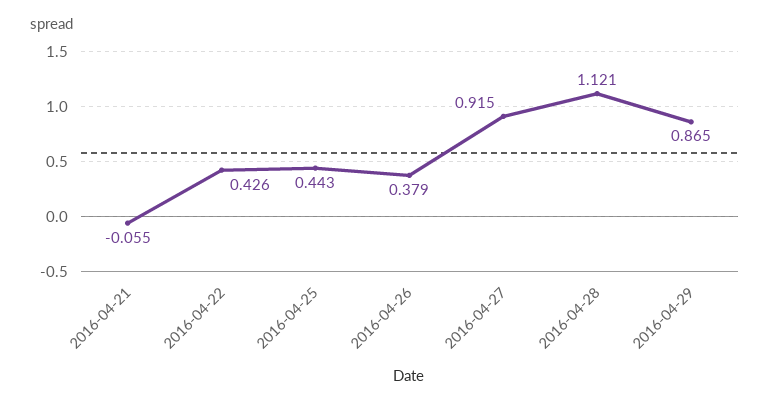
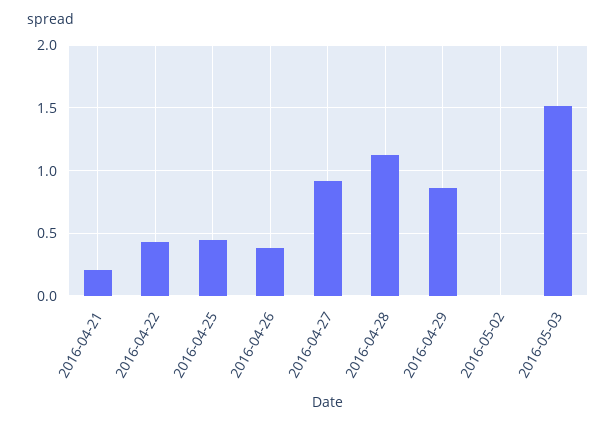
2016-04-21: -0.055 -> 0.2
2016-05-02: none -> 0
2016-05-03: none -> 1.5

